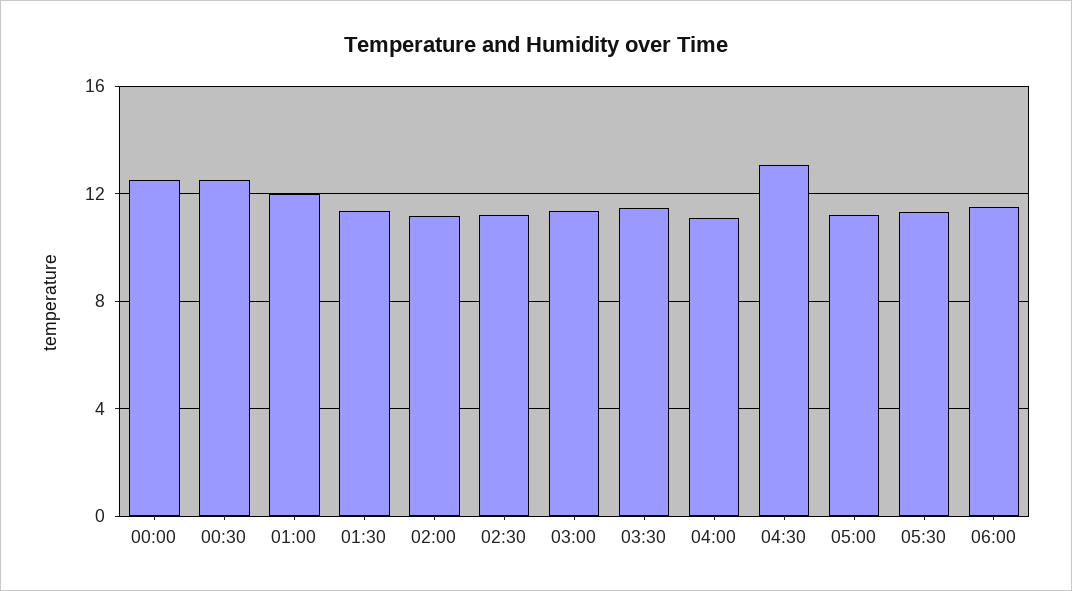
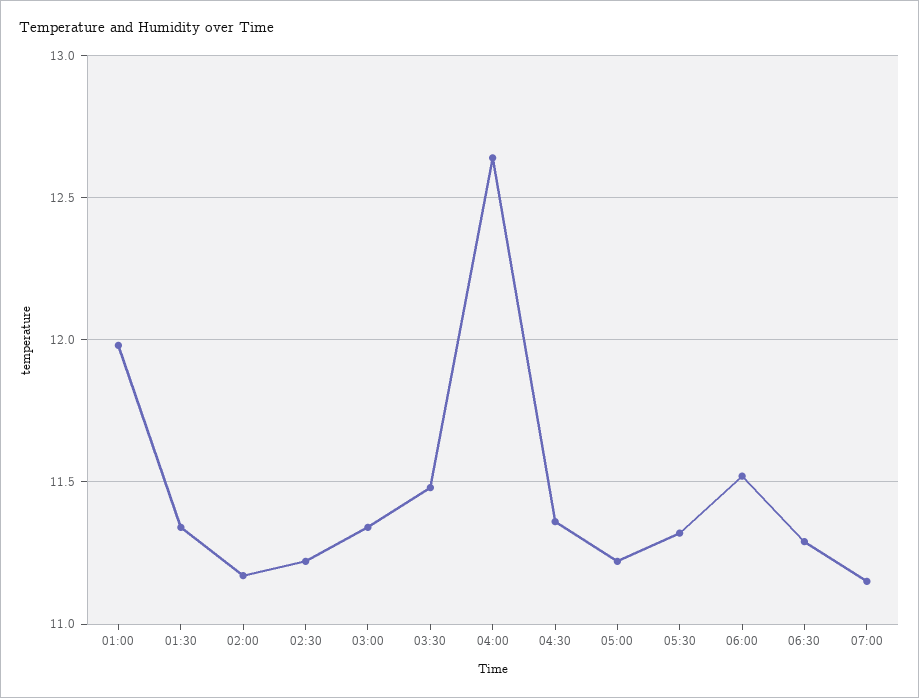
00:00: 12.5 -> none
00:30: 12.5 -> none
04:00: 11 -> 12.65
04:30: 13 -> 11.35
06:30: none -> 11.3
07:00: none -> 11.15

